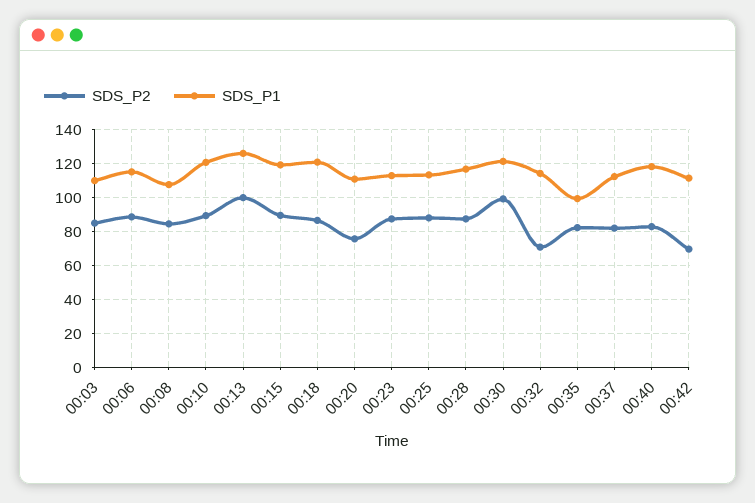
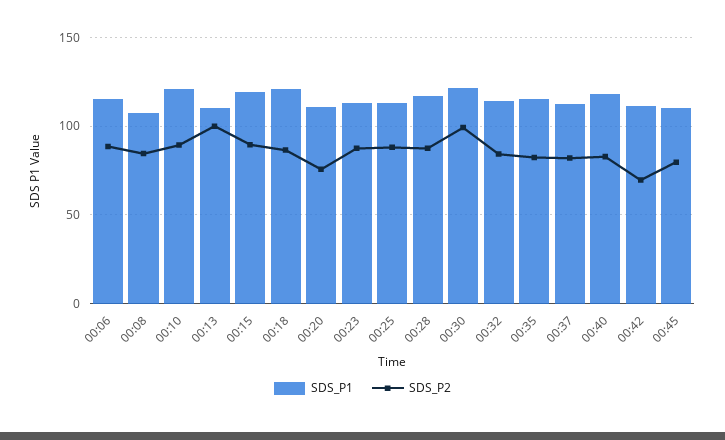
SDS_P2, 00:03: 85 -> none
SDS_P1, 00:03: 110 -> none
SDS_P1, 00:13: 125 -> 110
SDS_P2, 00:32: 70 -> 85
SDS_P1, 00:35: 100 -> 115
SDS_P1, 00:45: none -> 110
SDS_P2, 00:45: none -> 80

